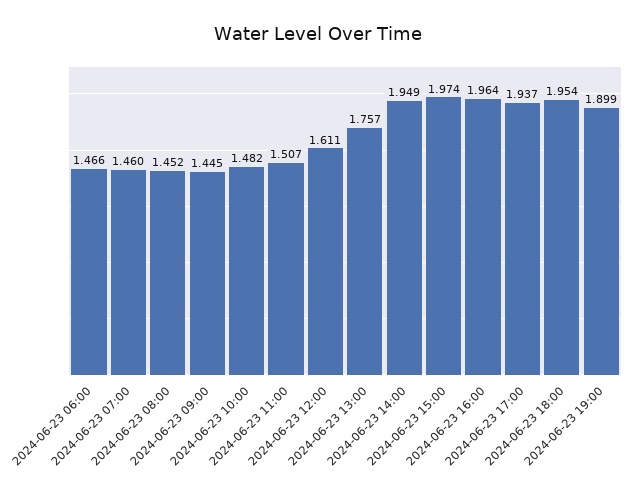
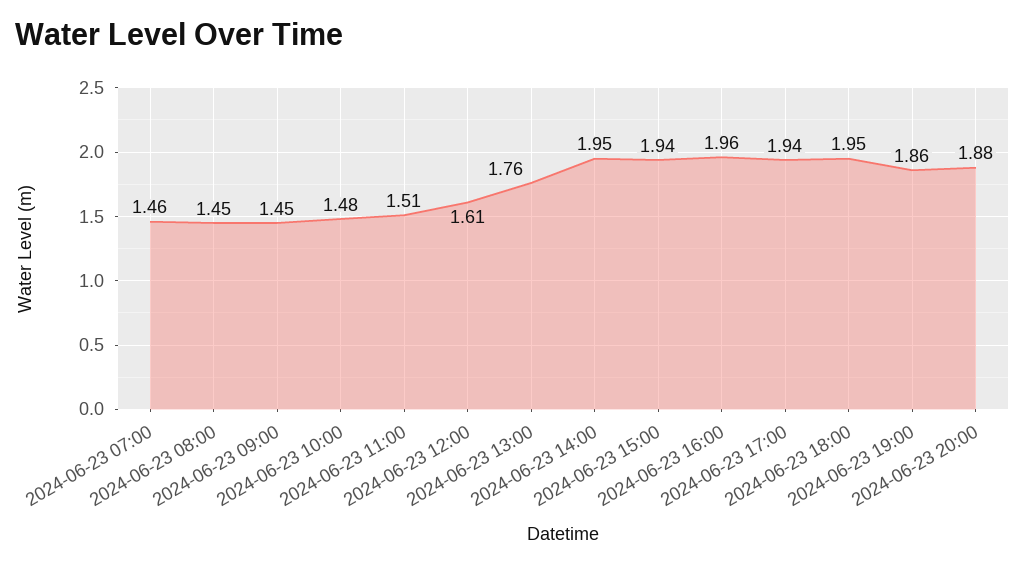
2024-06-23 06:00: 1.466 -> none
2024-06-23 15:00: 1.974 -> 1.94
2024-06-23 19:00: 1.899 -> 1.86
2024-06-23 20:00: none -> 1.88

